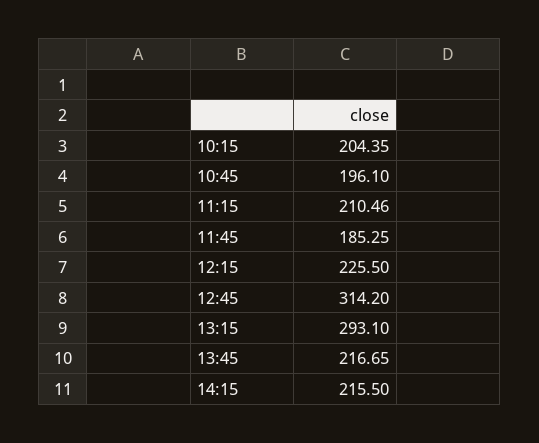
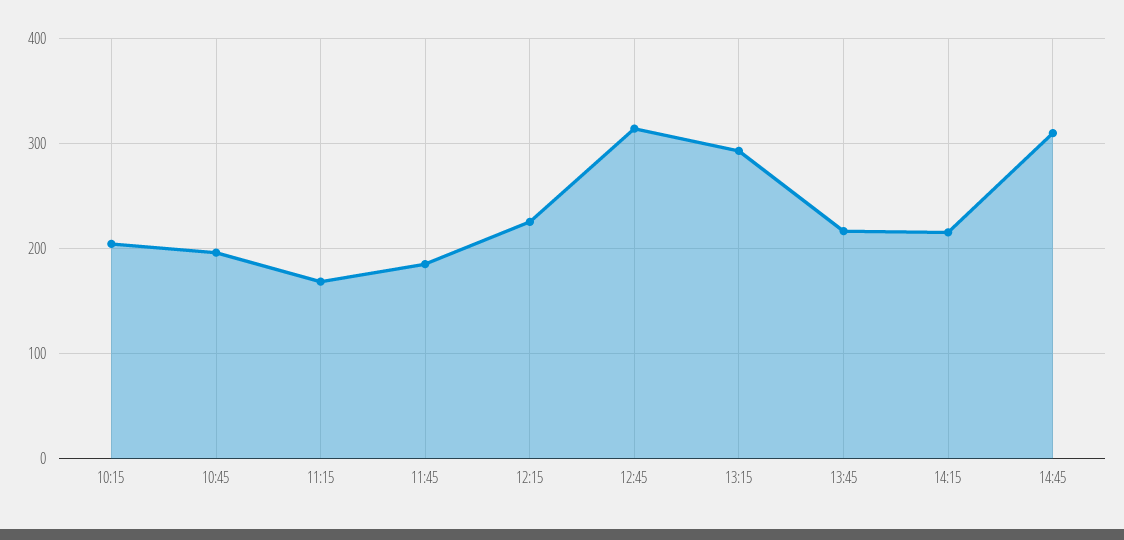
11:15: 210.46 -> 170
14:45: none -> 310

